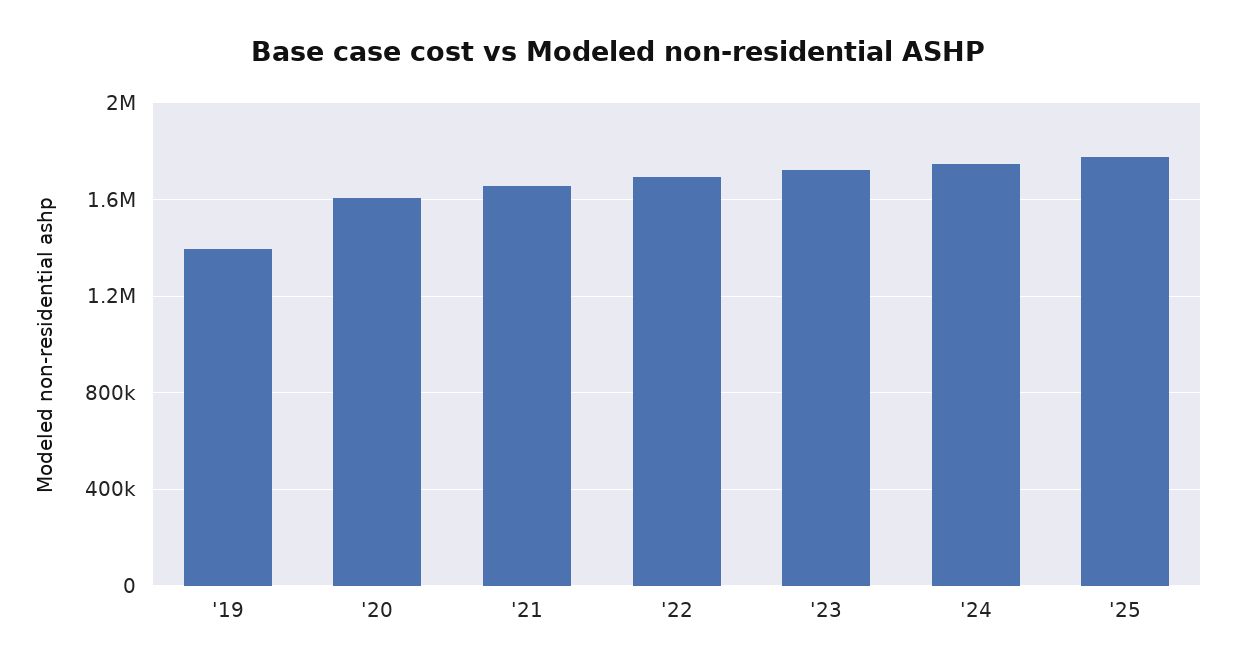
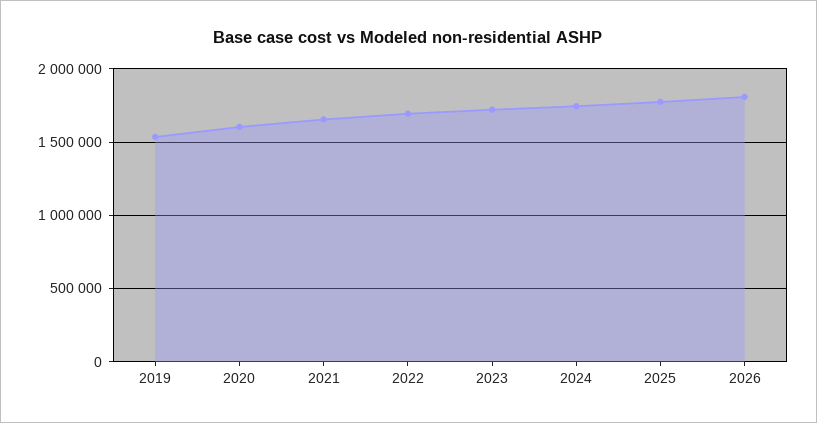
'19: 1400000 -> 1550000
2026: none -> 1800000

